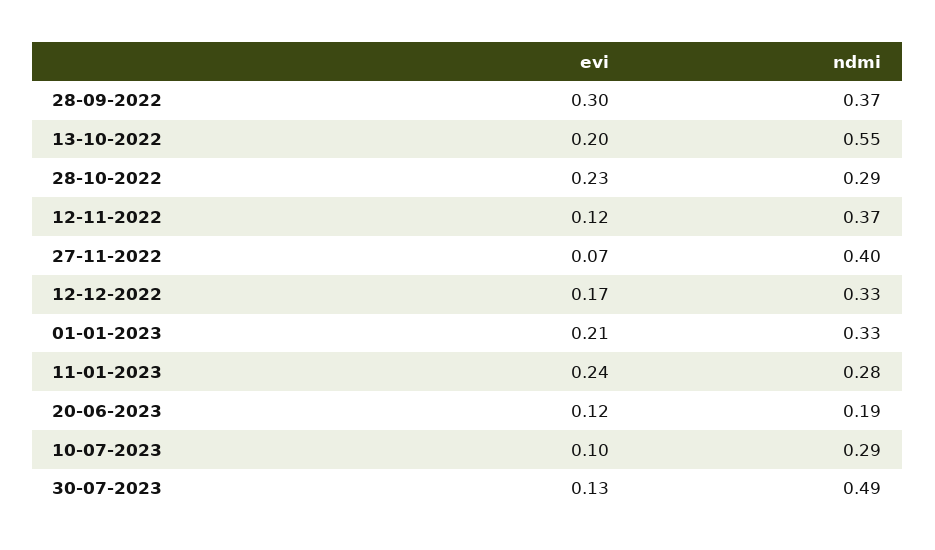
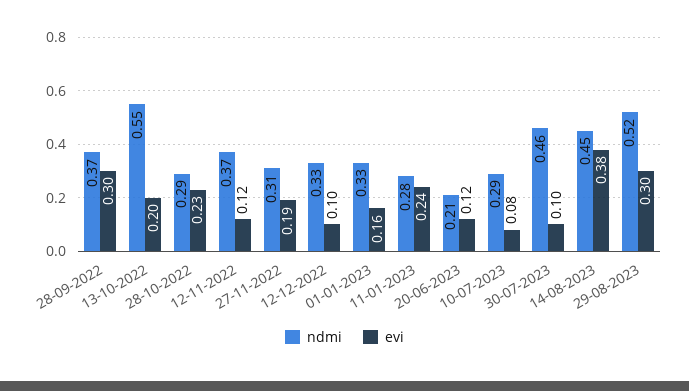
evi, 27-11-2022: 0.07 -> 0.19
ndmi, 27-11-2022: 0.4 -> 0.31
evi, 12-12-2022: 0.17 -> 0.1
evi, 01-01-2023: 0.21 -> 0.16
ndmi, 20-06-2023: 0.19 -> 0.21
evi, 10-07-2023: 0.1 -> 0.08
evi, 30-07-2023: 0.13 -> 0.1
ndmi, 30-07-2023: 0.49 -> 0.46
ndmi, 14-08-2023: none -> 0.45
evi, 14-08-2023: none -> 0.38
ndmi, 29-08-2023: none -> 0.52
evi, 29-08-2023: none -> 0.3

